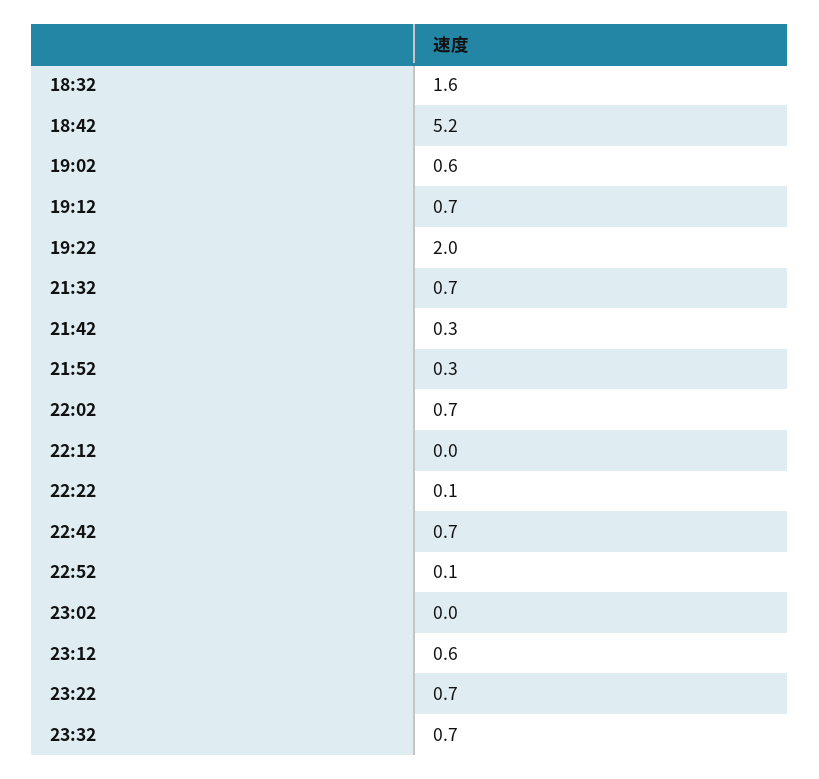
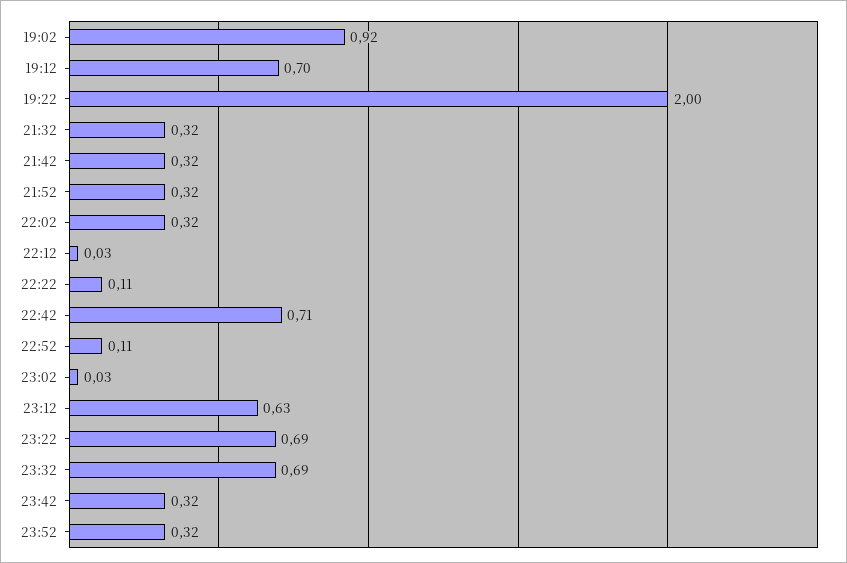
18:32: 1.6 -> none
18:42: 5.2 -> none
19:02: 0.6 -> 0.92
21:32: 0.7 -> 0.32
22:02: 0.7 -> 0.32
23:42: none -> 0.32
23:52: none -> 0.32

